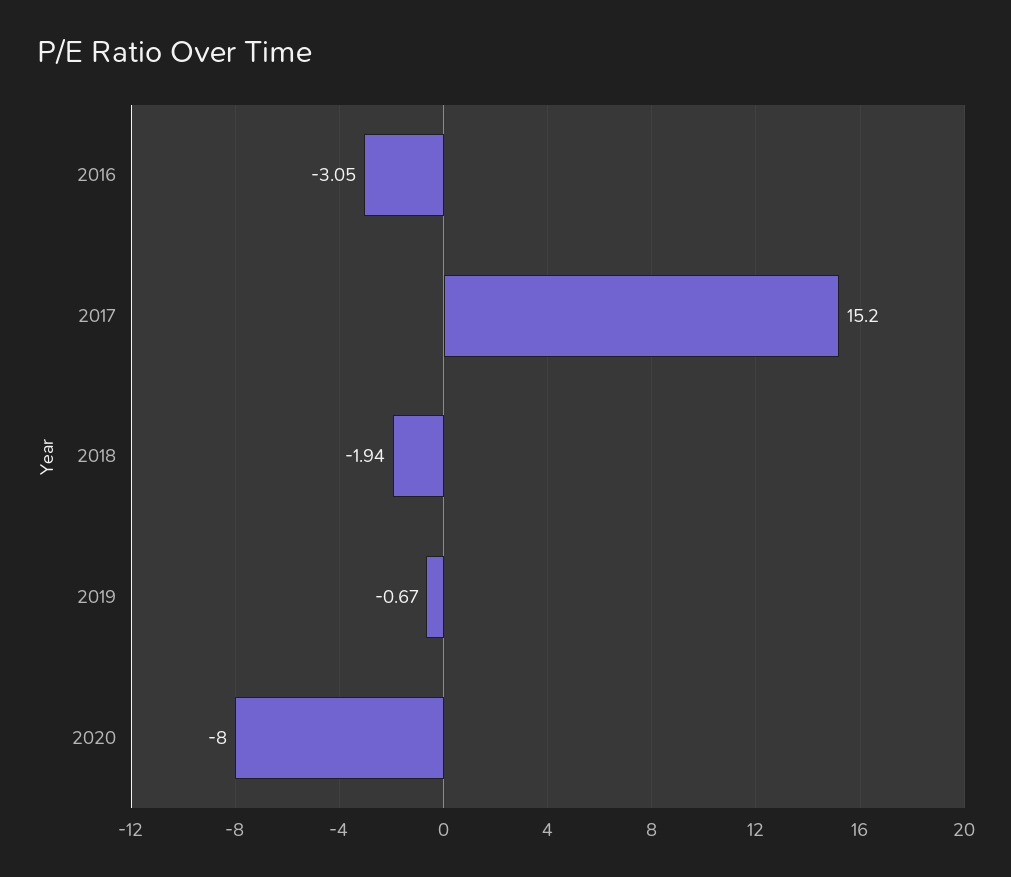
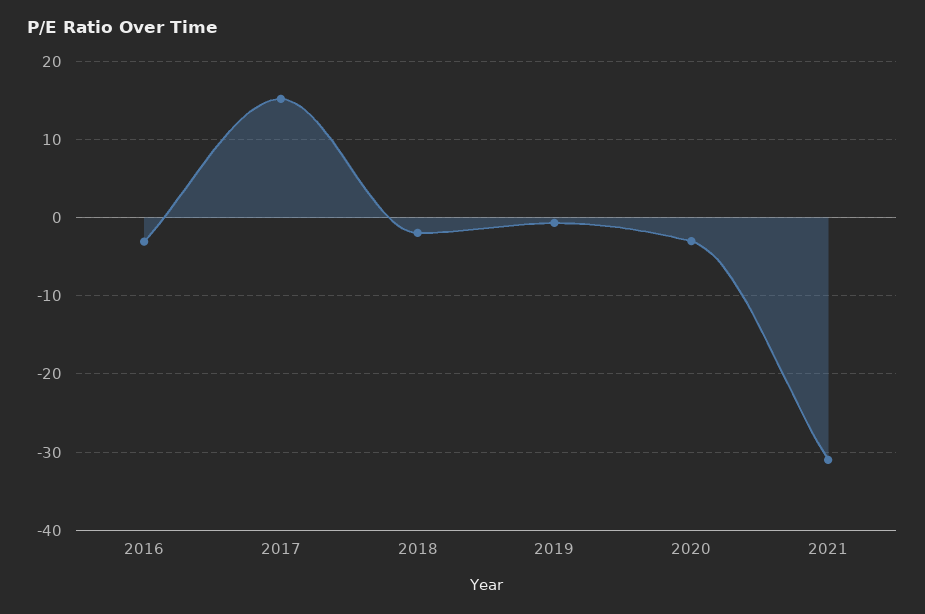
2020: -8 -> -3
2021: none -> -31

